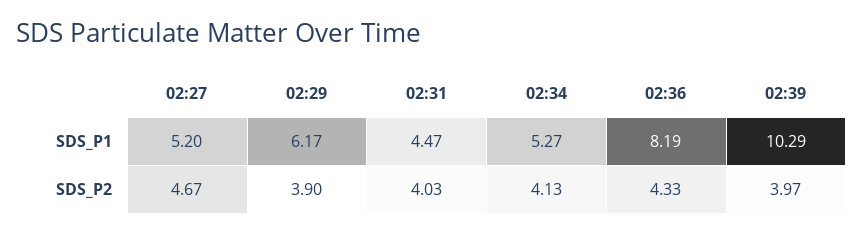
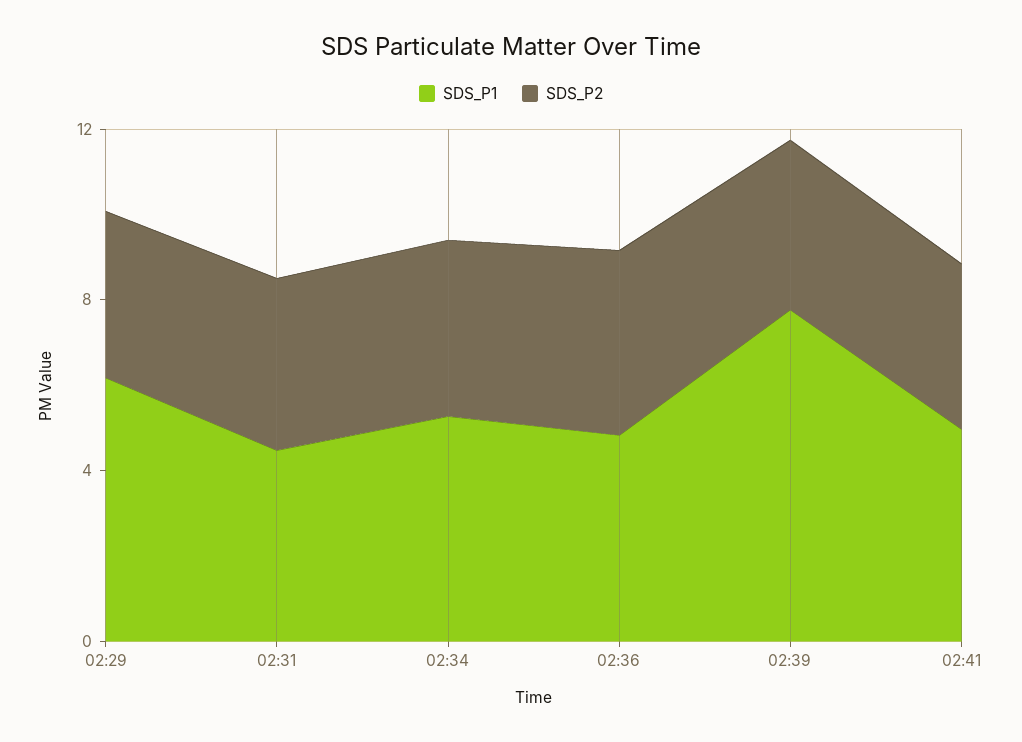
SDS_P1, 02:27: 5.2 -> none
SDS_P1, 02:36: 8.19 -> 5
SDS_P1, 02:39: 10.29 -> 8
SDS_P2, 02:27: 4.67 -> none
SDS_P1, 02:41: none -> 5
SDS_P2, 02:41: none -> 4

